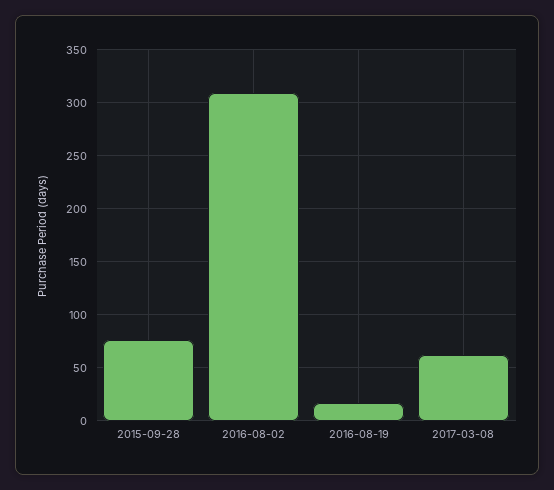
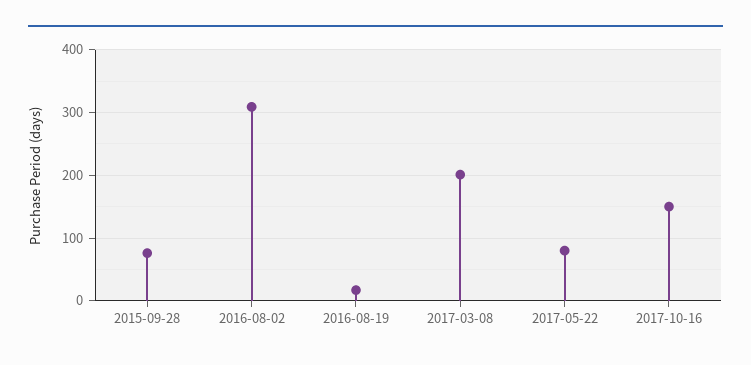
2017-03-08: 60 -> 200
2017-05-22: none -> 80
2017-10-16: none -> 150

